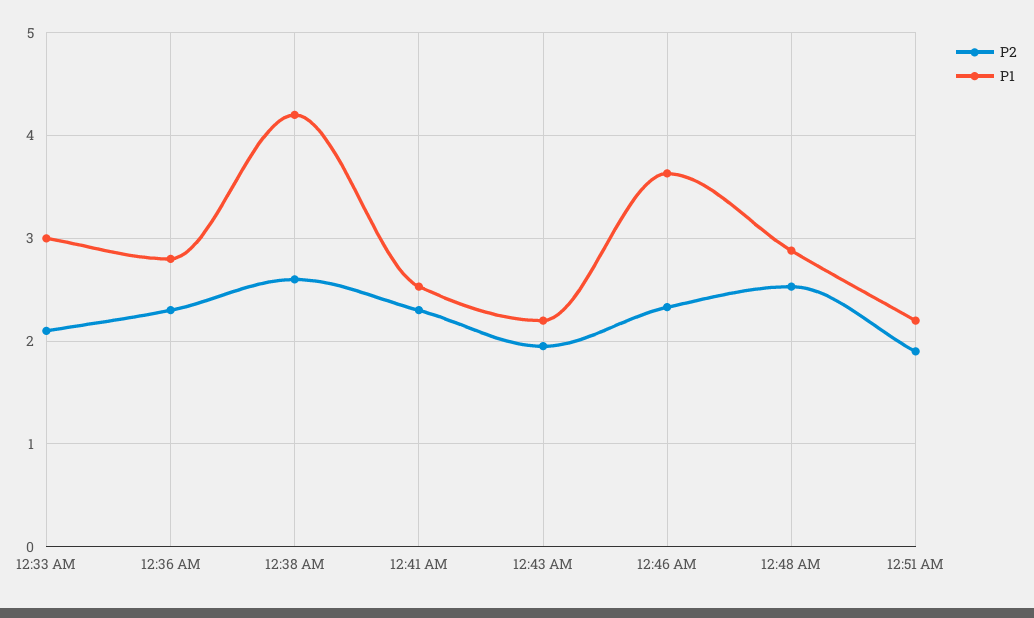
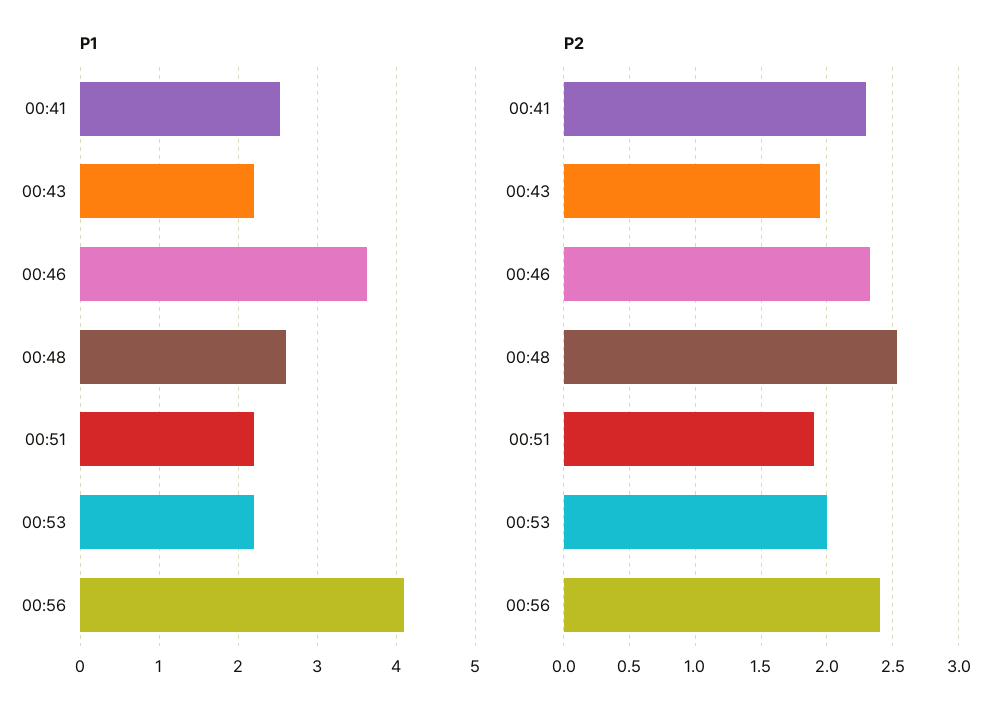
P2, 12:33 AM: 2.1 -> none
P1, 12:33 AM: 3 -> none
P2, 12:36 AM: 2.3 -> none
P1, 12:36 AM: 2.8 -> none
P2, 12:38 AM: 2.6 -> none
P1, 12:38 AM: 4.2 -> none
P1, 12:48 AM: 2.9 -> 2.6
P1, 00:53: none -> 2.2
P1, 00:56: none -> 4.1
P2, 00:53: none -> 2
P2, 00:56: none -> 2.4

